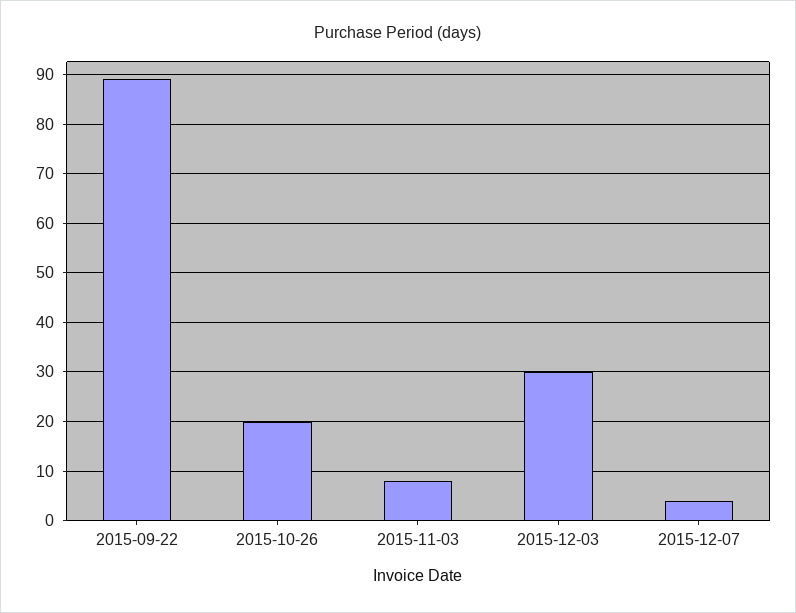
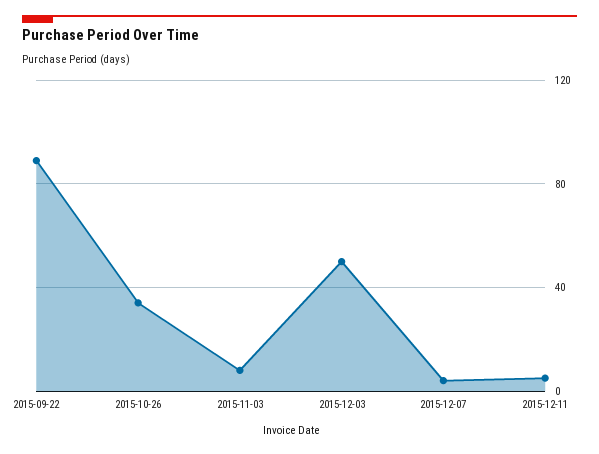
2015-10-26: 20 -> 35
2015-12-03: 30 -> 50
2015-12-11: none -> 5

